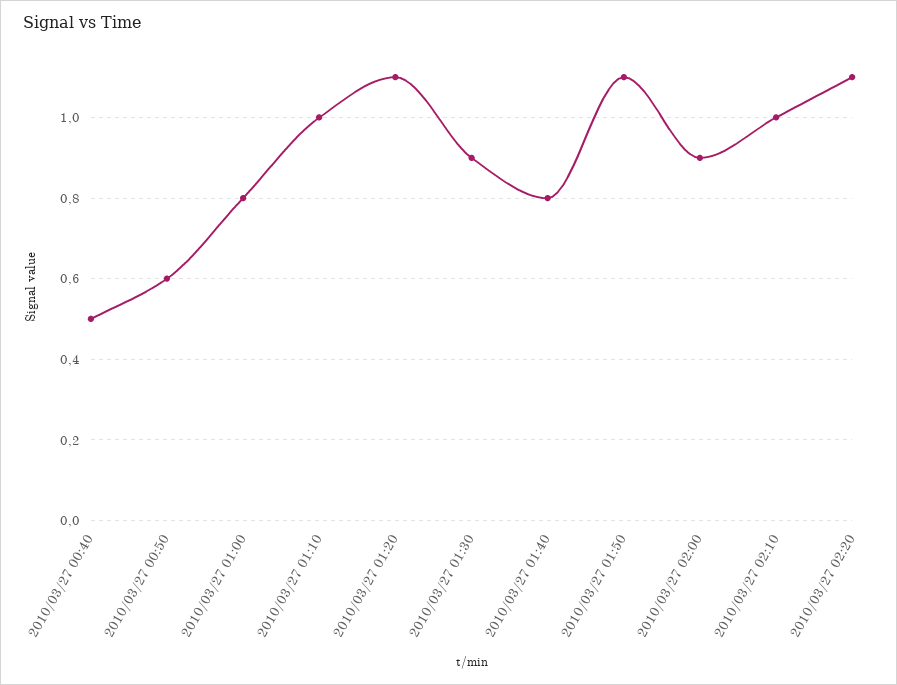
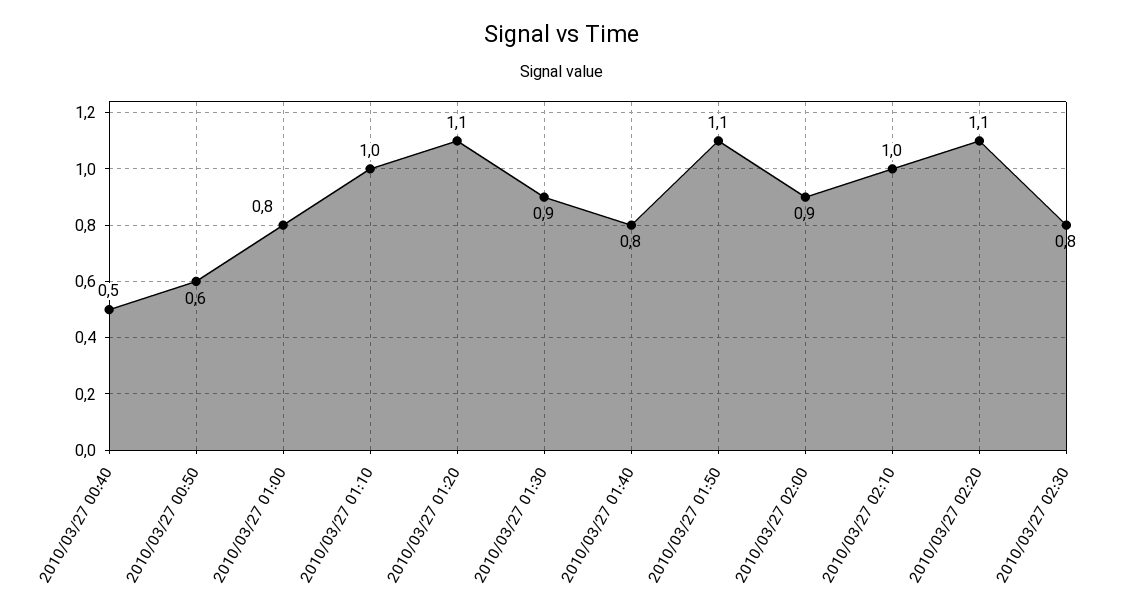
2010/03/27 02:30: none -> 0.8

